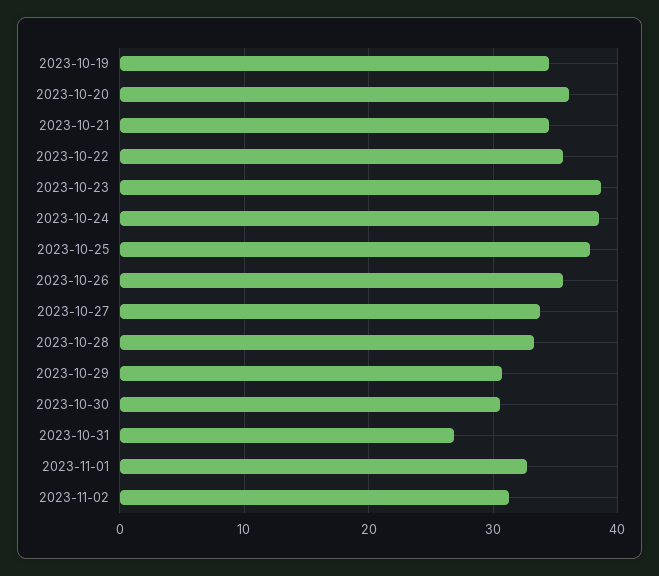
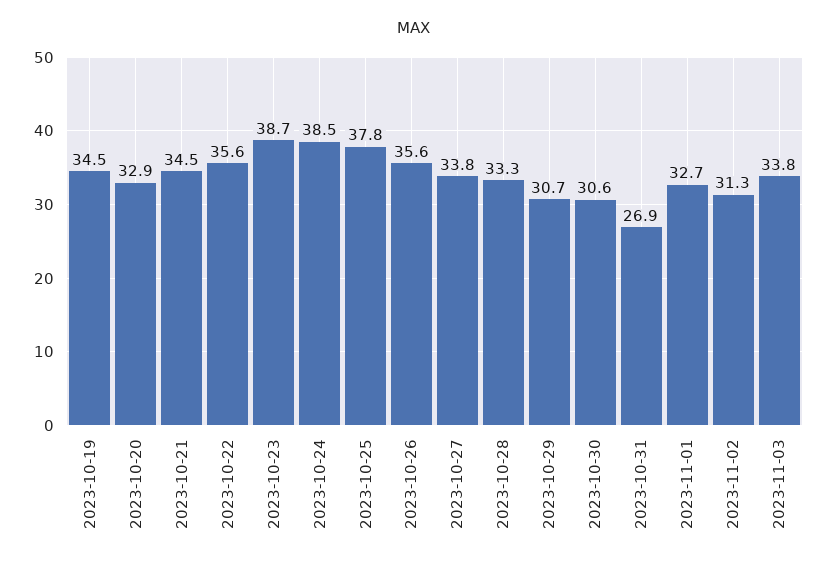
2023-10-20: 36 -> 32.9
2023-11-03: none -> 33.8

